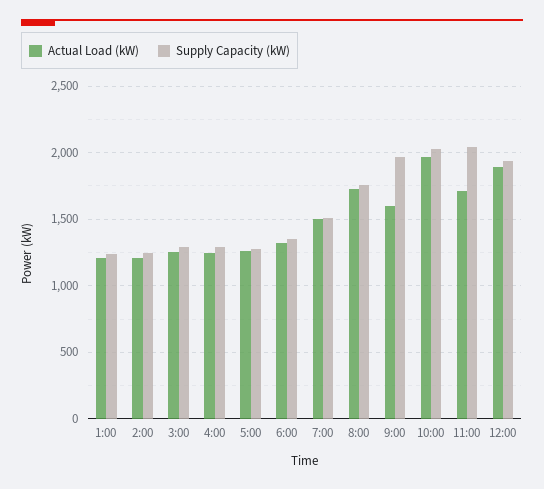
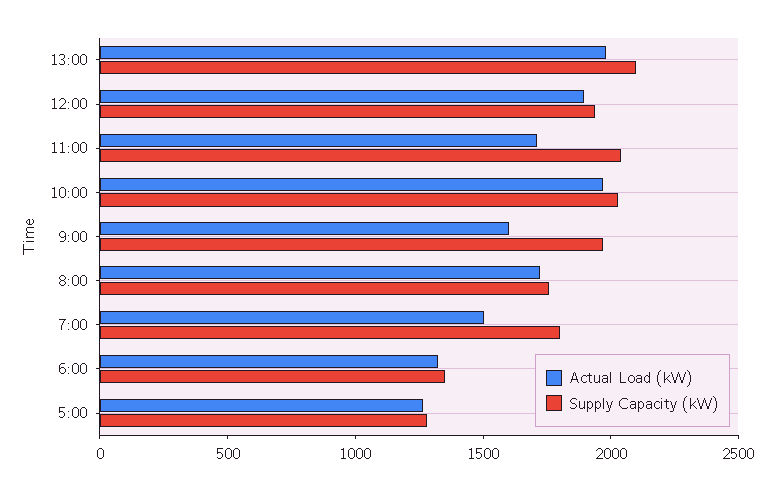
Actual Load (kW), 1:00: 1200 -> none
Supply Capacity (kW), 1:00: 1250 -> none
Actual Load (kW), 2:00: 1200 -> none
Supply Capacity (kW), 2:00: 1250 -> none
Actual Load (kW), 3:00: 1250 -> none
Supply Capacity (kW), 3:00: 1300 -> none
Actual Load (kW), 4:00: 1250 -> none
Supply Capacity (kW), 4:00: 1300 -> none
Supply Capacity (kW), 7:00: 1500 -> 1800
Actual Load (kW), 13:00: none -> 2000
Supply Capacity (kW), 13:00: none -> 2100

